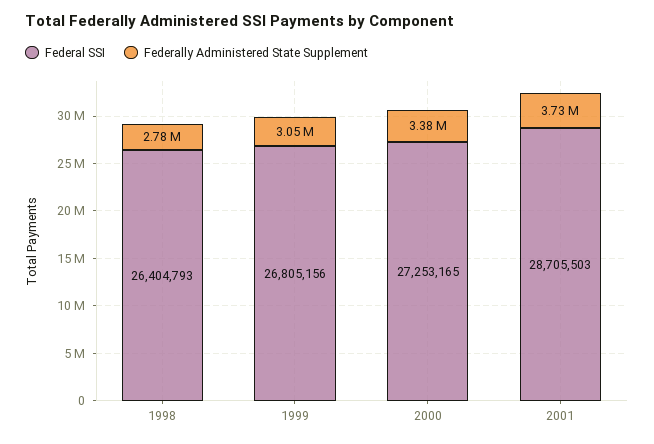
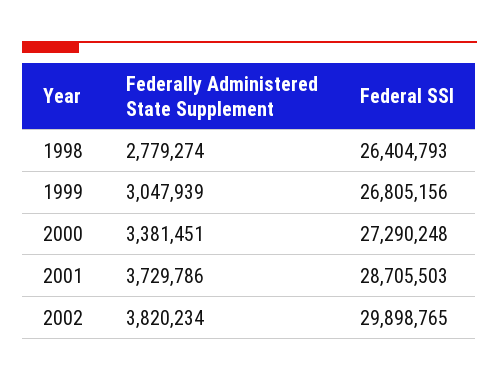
Federal SSI, 2000: 27253165 -> 27290248
Federally Administered State Supplement, 2002: none -> 3820234
Federal SSI, 2002: none -> 29898765

